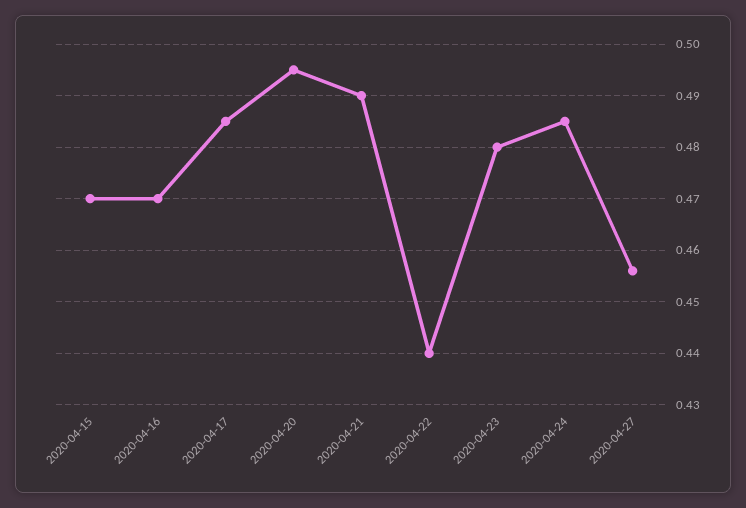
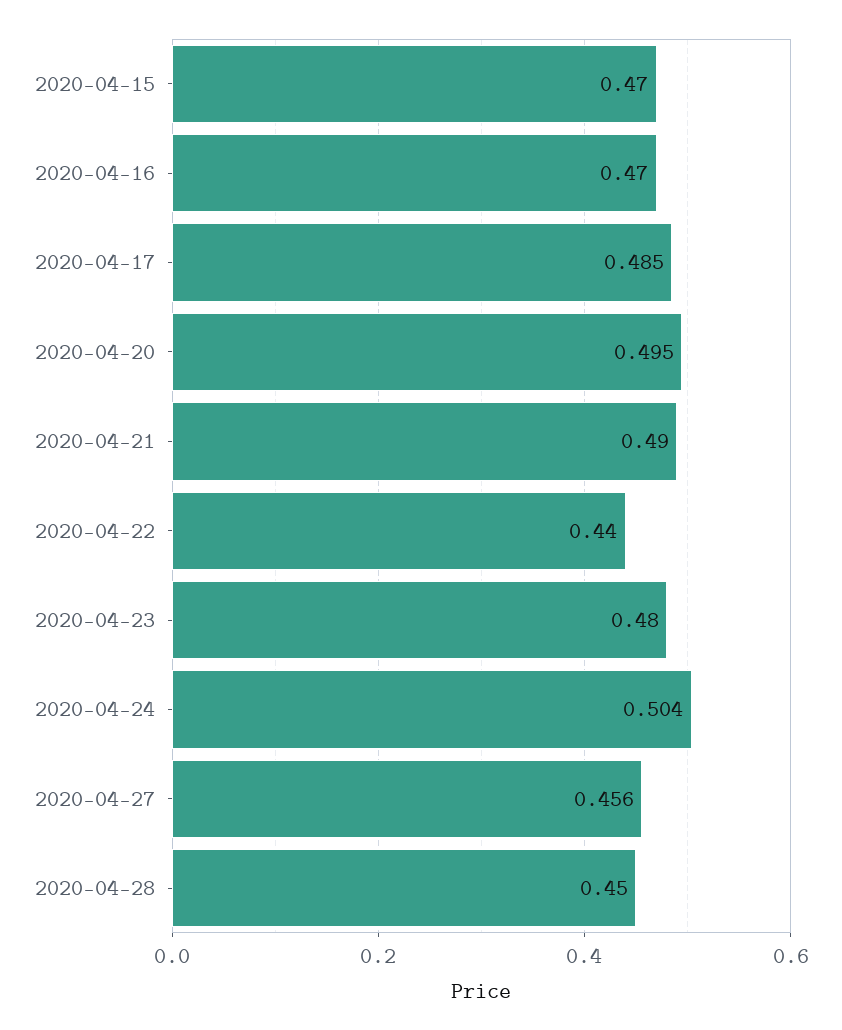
2020-04-24: 0.485 -> 0.504
2020-04-28: none -> 0.45

